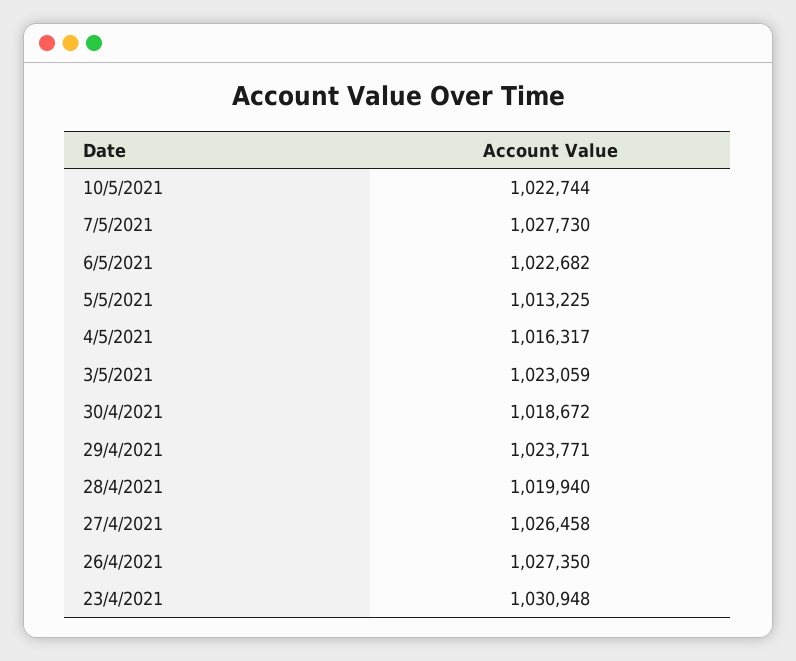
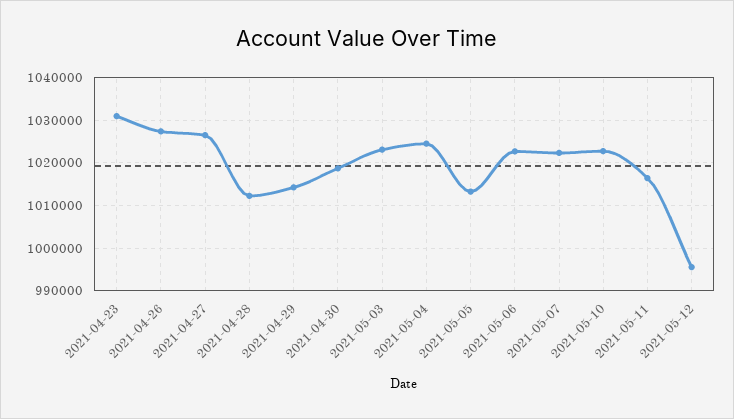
7/5/2021: 1027730 -> 1022000
4/5/2021: 1016317 -> 1024000
29/4/2021: 1023771 -> 1014000
28/4/2021: 1019940 -> 1012000
2021-05-11: none -> 1016000
2021-05-12: none -> 996000

